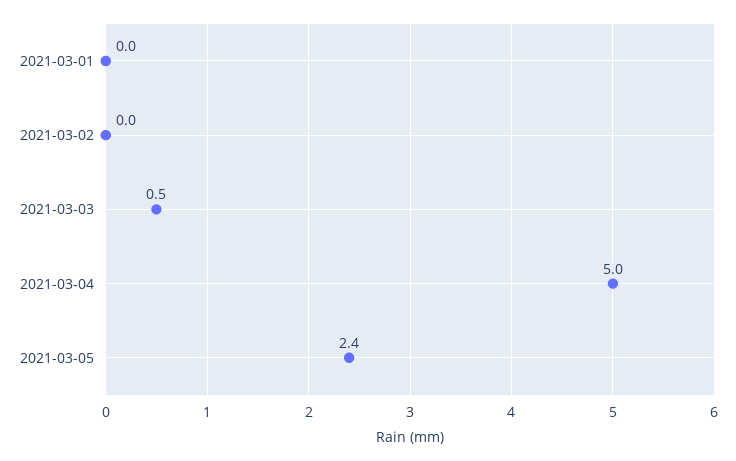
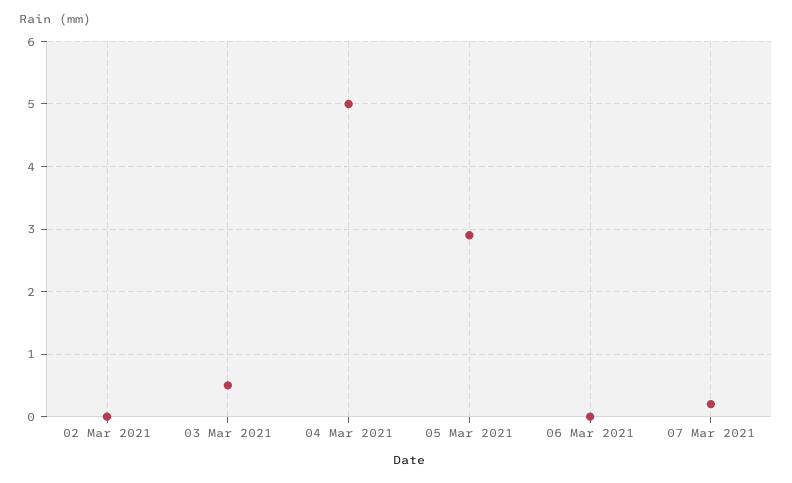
2021-03-01: 0 -> none
2021-03-05: 2.4 -> 2.9
06 Mar 2021: none -> 0
07 Mar 2021: none -> 0.2

